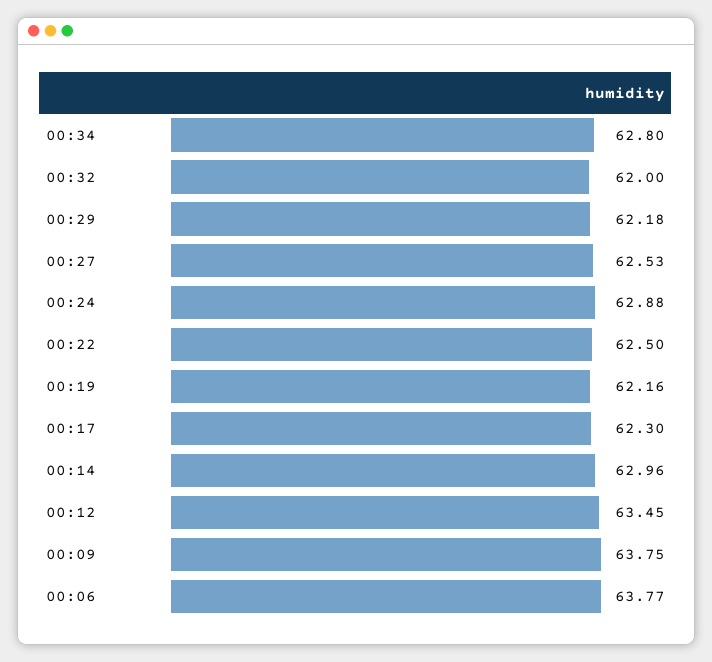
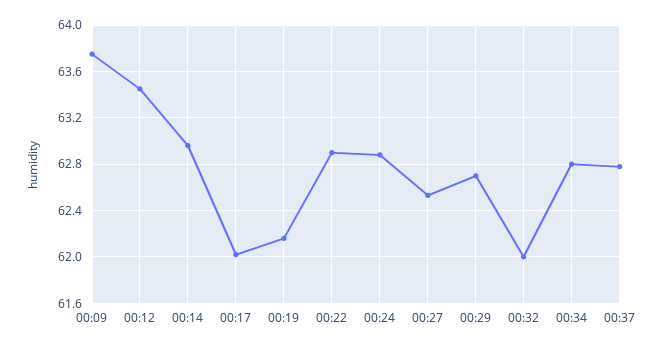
00:29: 62.18 -> 62.7
00:22: 62.5 -> 62.9
00:17: 62.3 -> 62
00:06: 63.77 -> none
00:37: none -> 62.8

